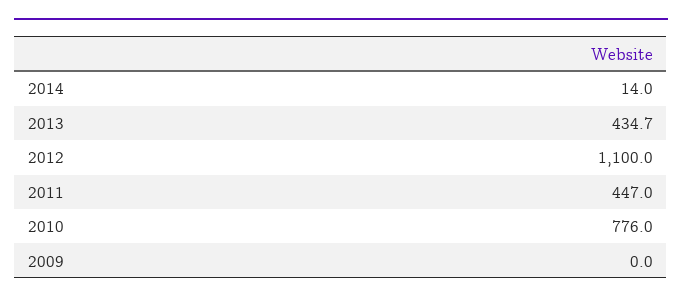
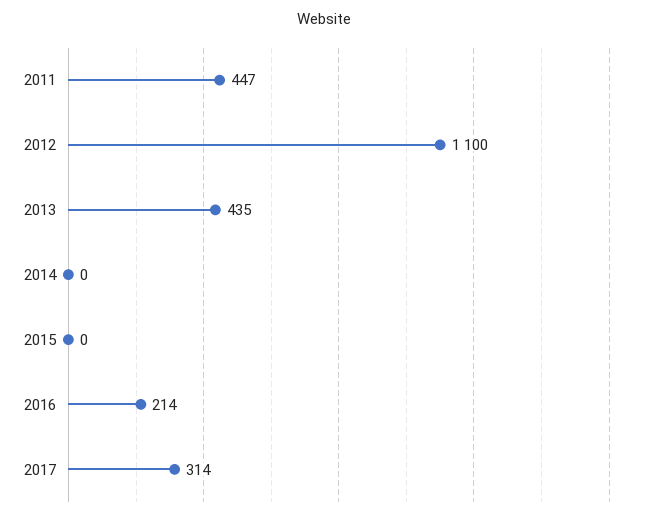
2014: 14 -> 0
2010: 776 -> none
2009: 0 -> none
2015: none -> 0
2016: none -> 214
2017: none -> 314

